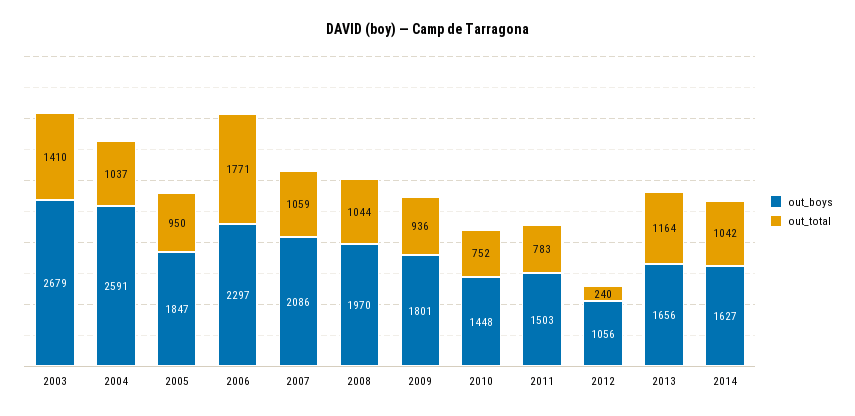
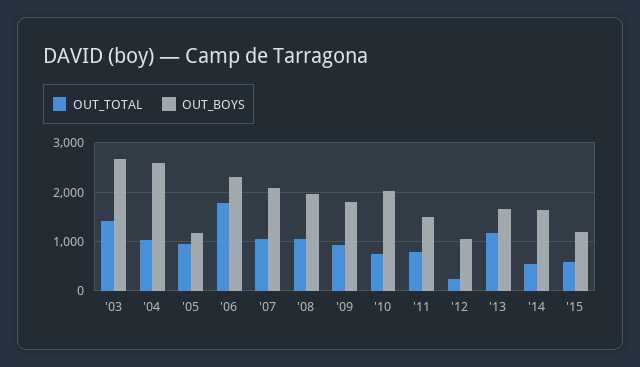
out_boys, 2005: 1847 -> 1200
out_boys, 2010: 1448 -> 2000
out_total, 2014: 1042 -> 600
out_total, '15: none -> 600
out_boys, '15: none -> 1200

